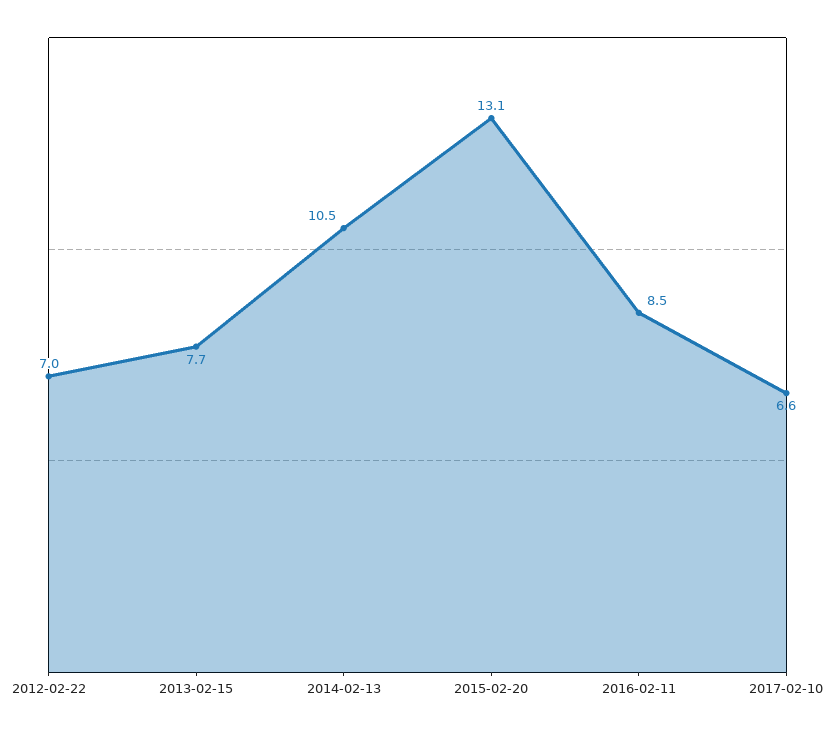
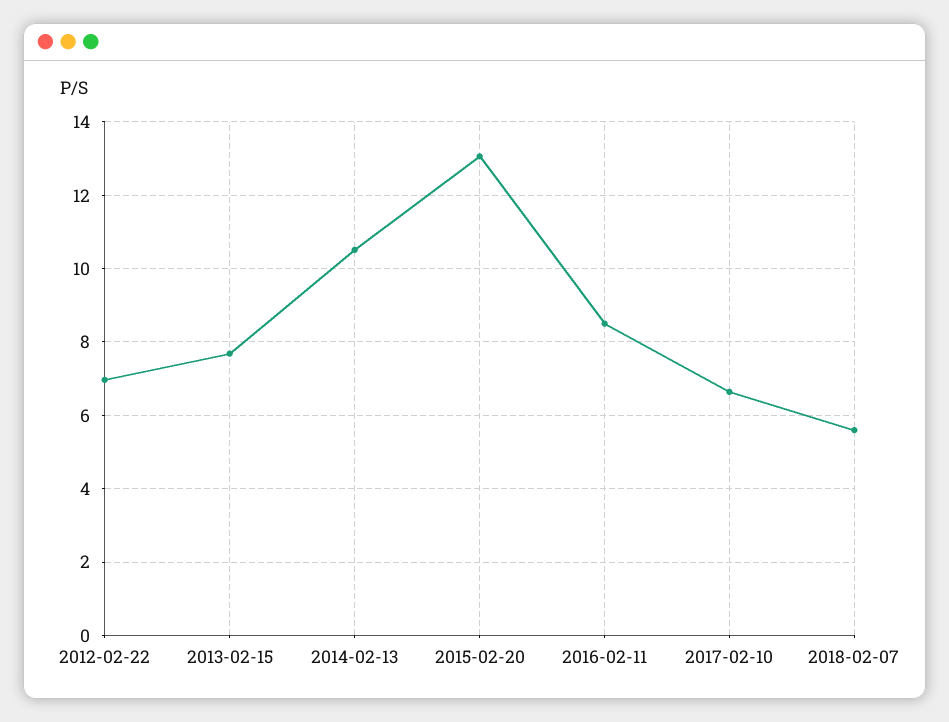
2018-02-07: none -> 5.6

